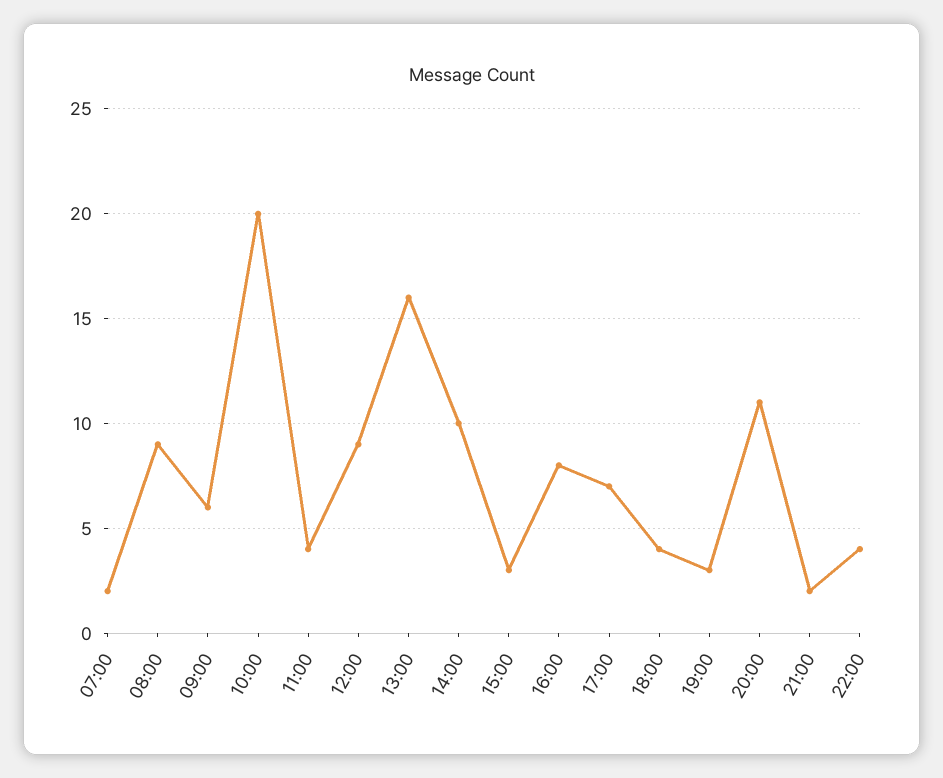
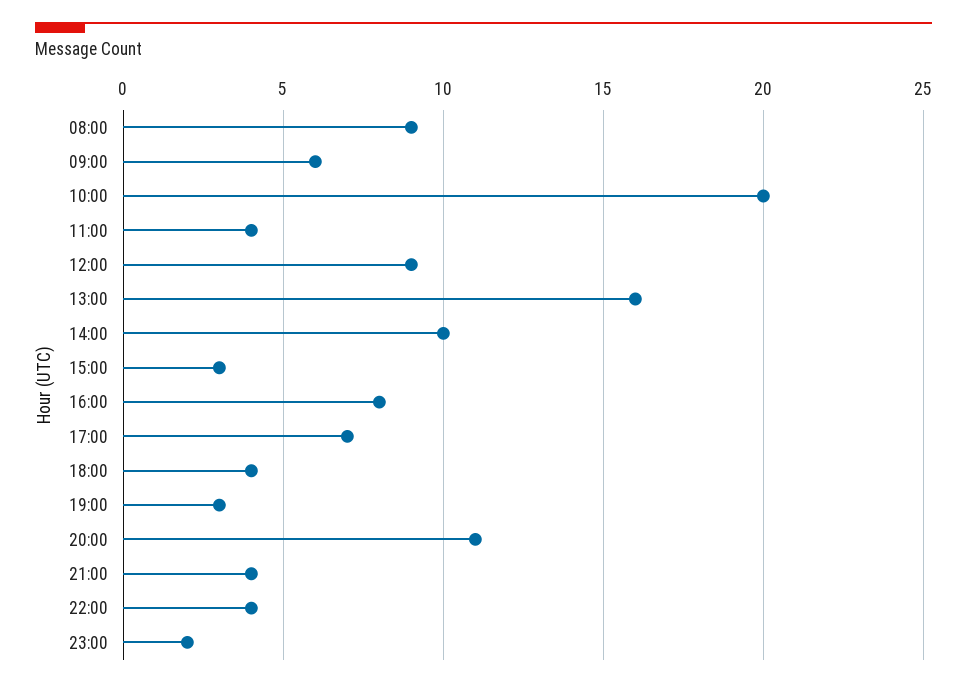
07:00: 2 -> none
21:00: 2 -> 4
23:00: none -> 2

